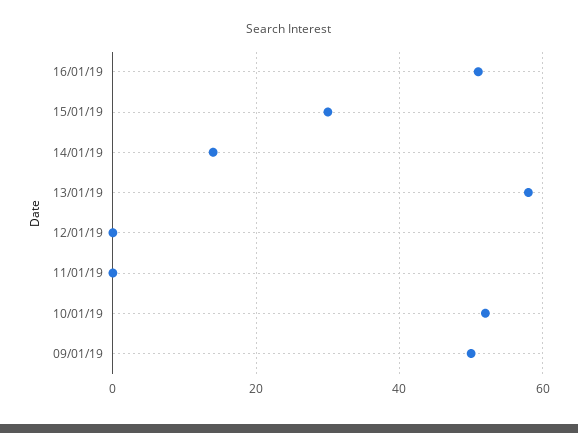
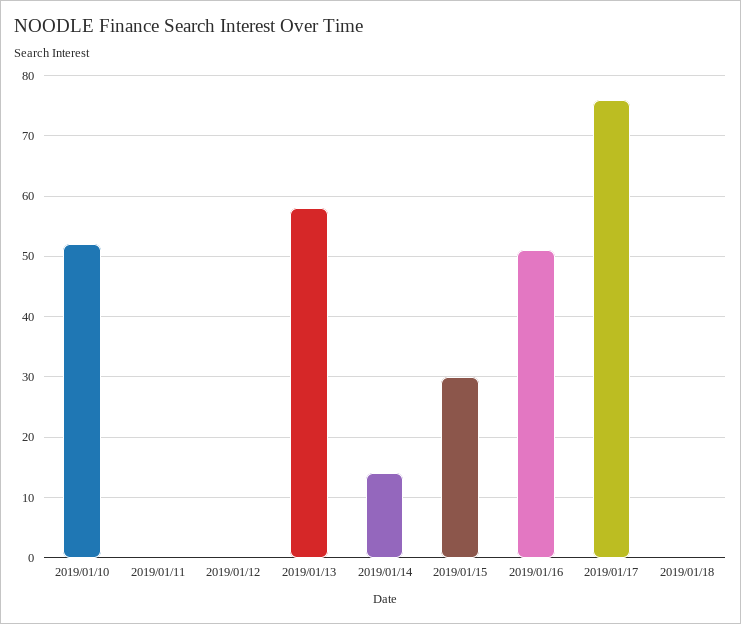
09/01/19: 50 -> none
2019/01/17: none -> 76
2019/01/18: none -> 0

